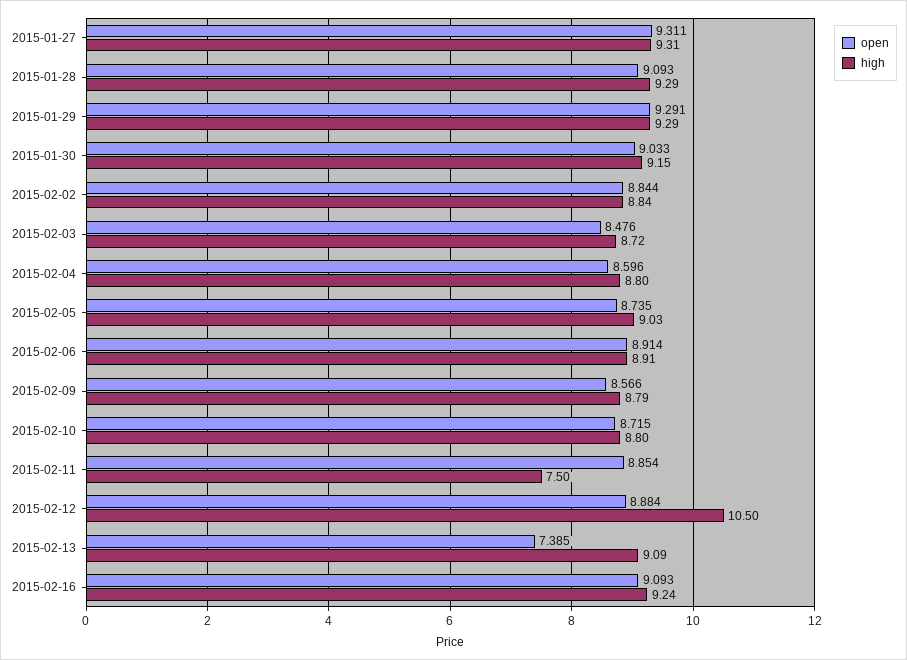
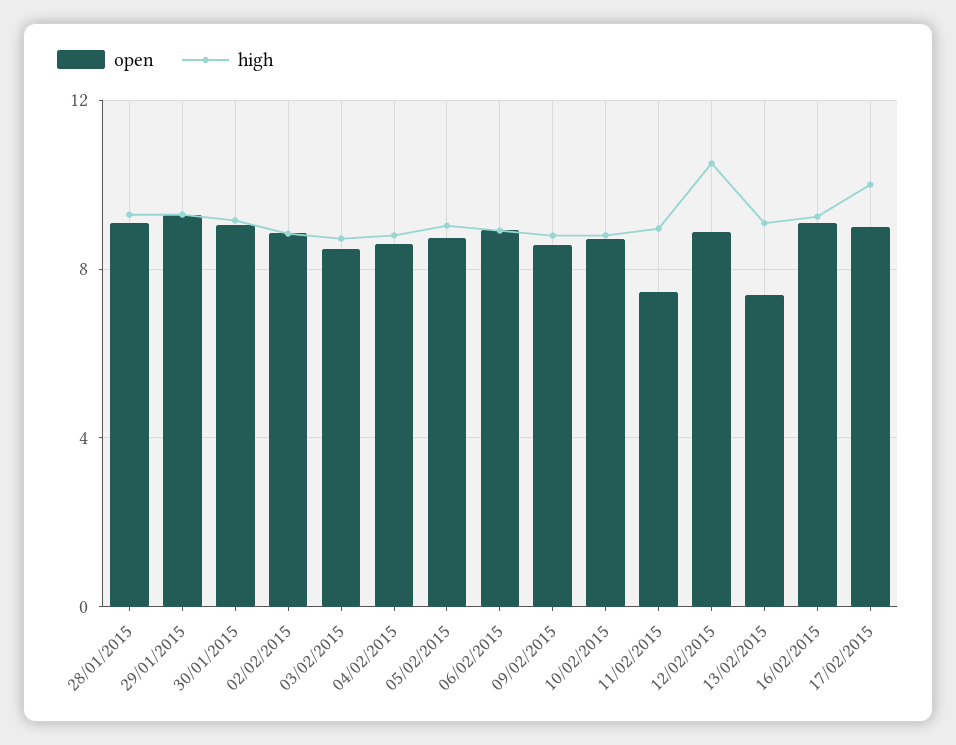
open, 2015-01-27: 9.311 -> none
high, 2015-01-27: 9.31 -> none
open, 2015-02-11: 8.854 -> 7.5
high, 2015-02-11: 7.5 -> 9
open, 17/02/2015: none -> 9
high, 17/02/2015: none -> 10

